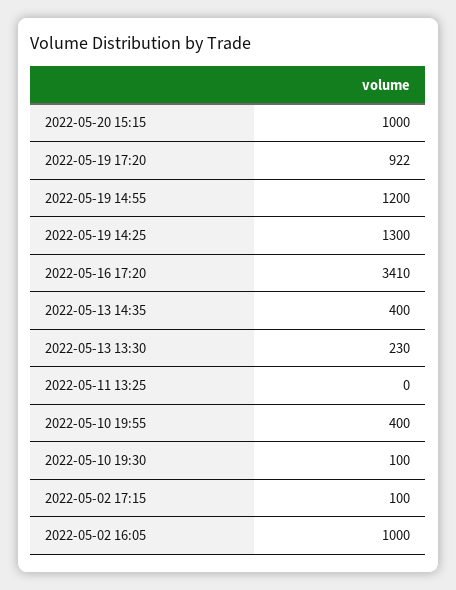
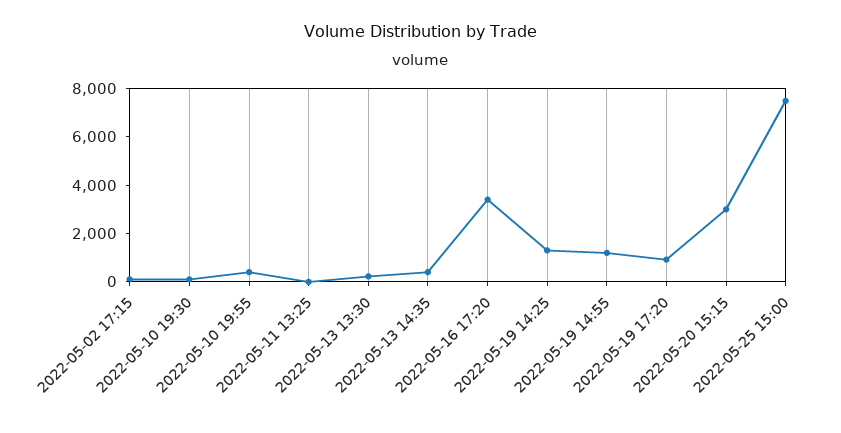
2022-05-20 15:15: 1000 -> 3000
2022-05-02 16:05: 1000 -> none
2022-05-25 15:00: none -> 7500

